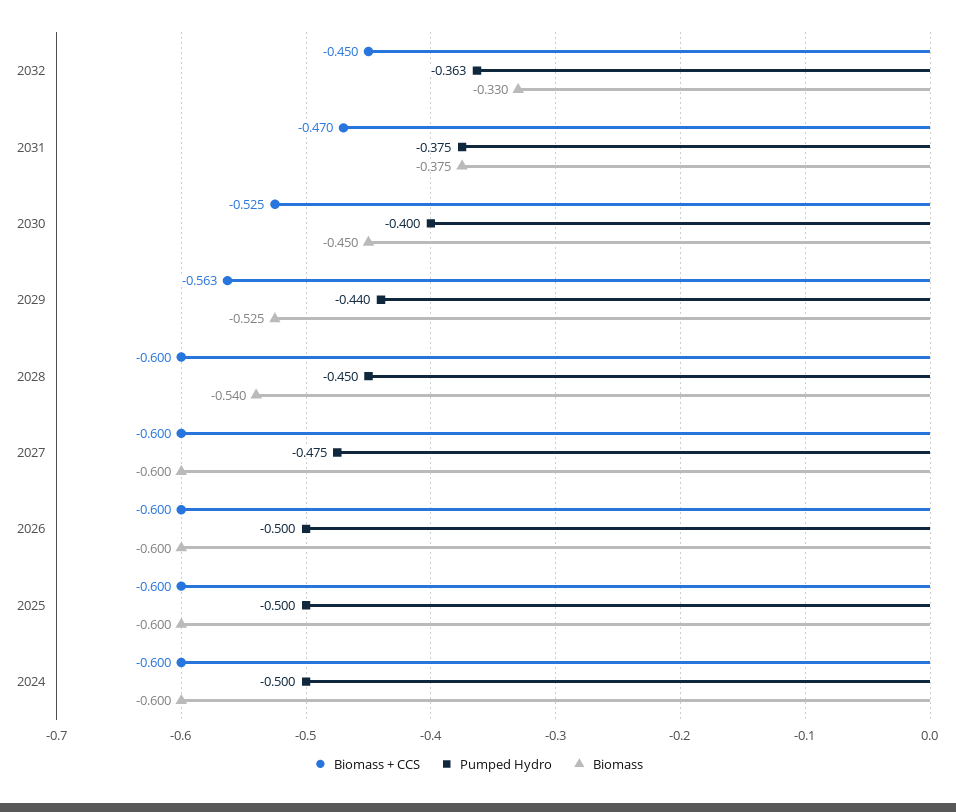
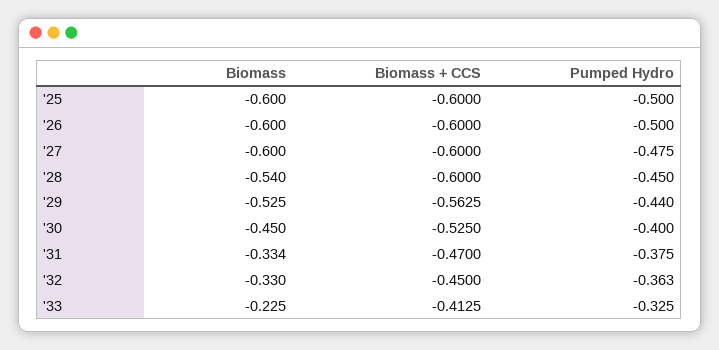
Biomass, 2031: -0.375 -> -0.334
Biomass + CCS, 2024: -0.6 -> none
Pumped Hydro, 2024: -0.5 -> none
Biomass, 2024: -0.6 -> none
Biomass, '33: none -> -0.225
Biomass + CCS, '33: none -> -0.4125
Pumped Hydro, '33: none -> -0.325

